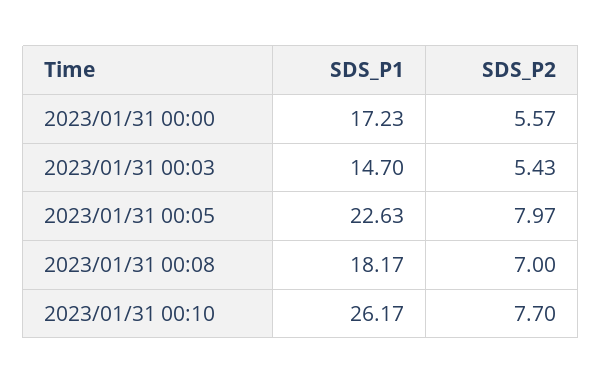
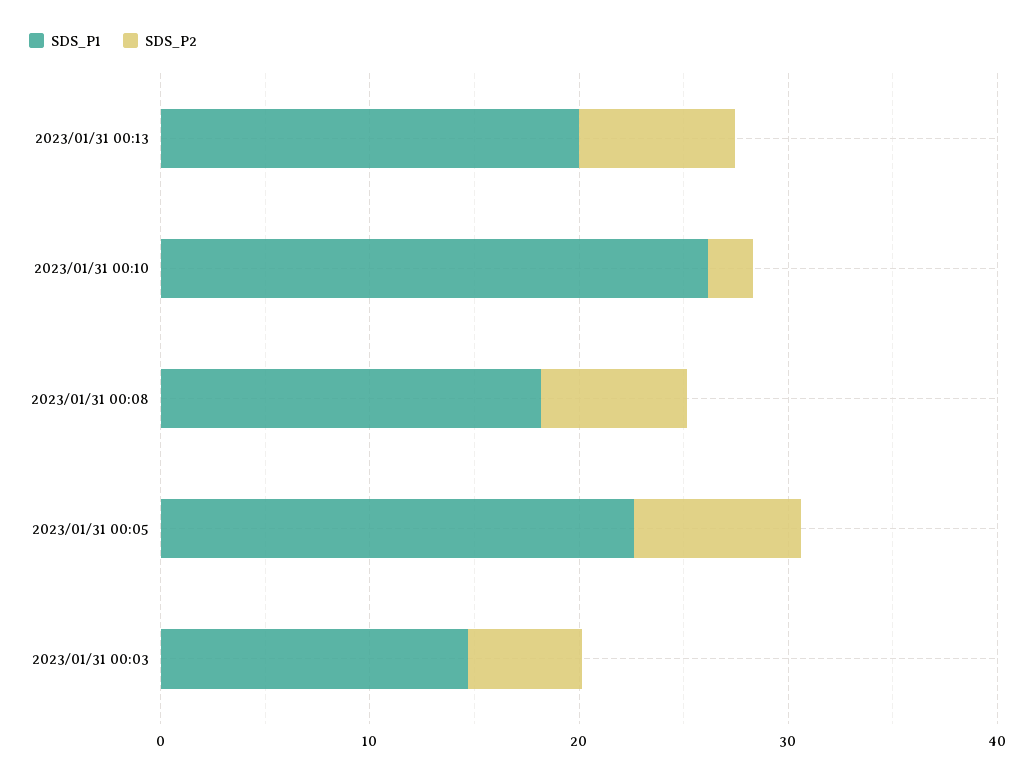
SDS_P1, 2023/01/31 00:00: 17.23 -> none
SDS_P2, 2023/01/31 00:00: 5.57 -> none
SDS_P2, 2023/01/31 00:10: 7.7 -> 2
SDS_P1, 2023/01/31 00:13: none -> 20
SDS_P2, 2023/01/31 00:13: none -> 8

